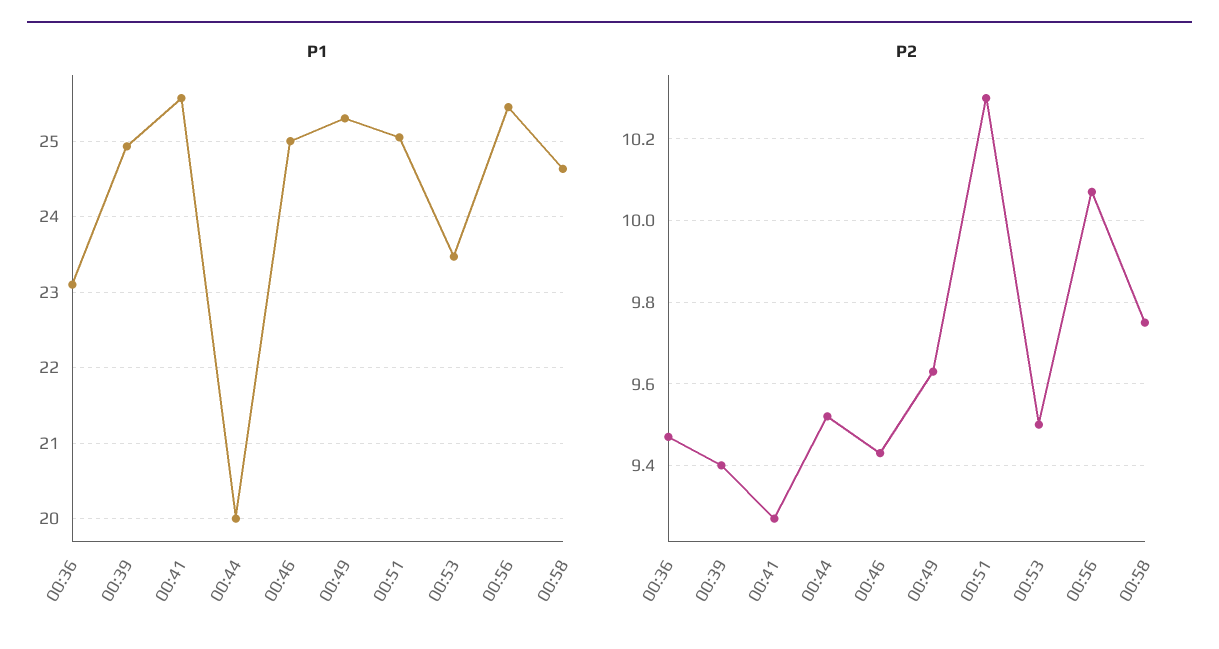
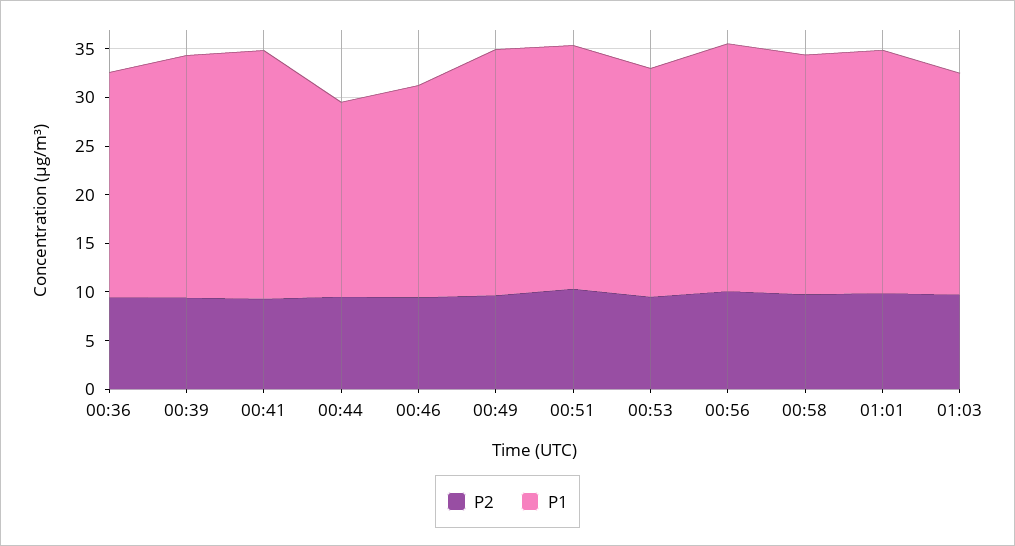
P1, 00:46: 25 -> 22
P2, 01:01: none -> 10
P1, 01:01: none -> 25
P2, 01:03: none -> 10
P1, 01:03: none -> 23

